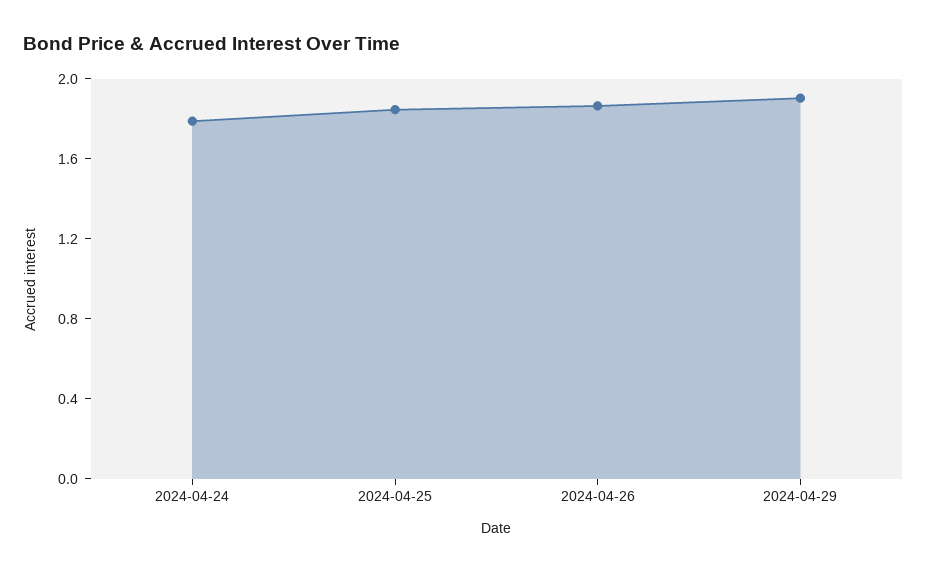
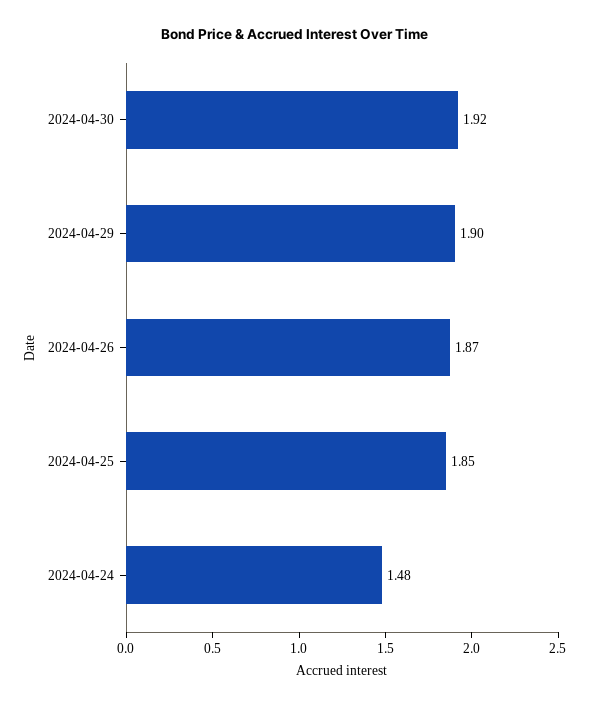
2024-04-24: 1.8 -> 1.48
2024-04-30: none -> 1.92

